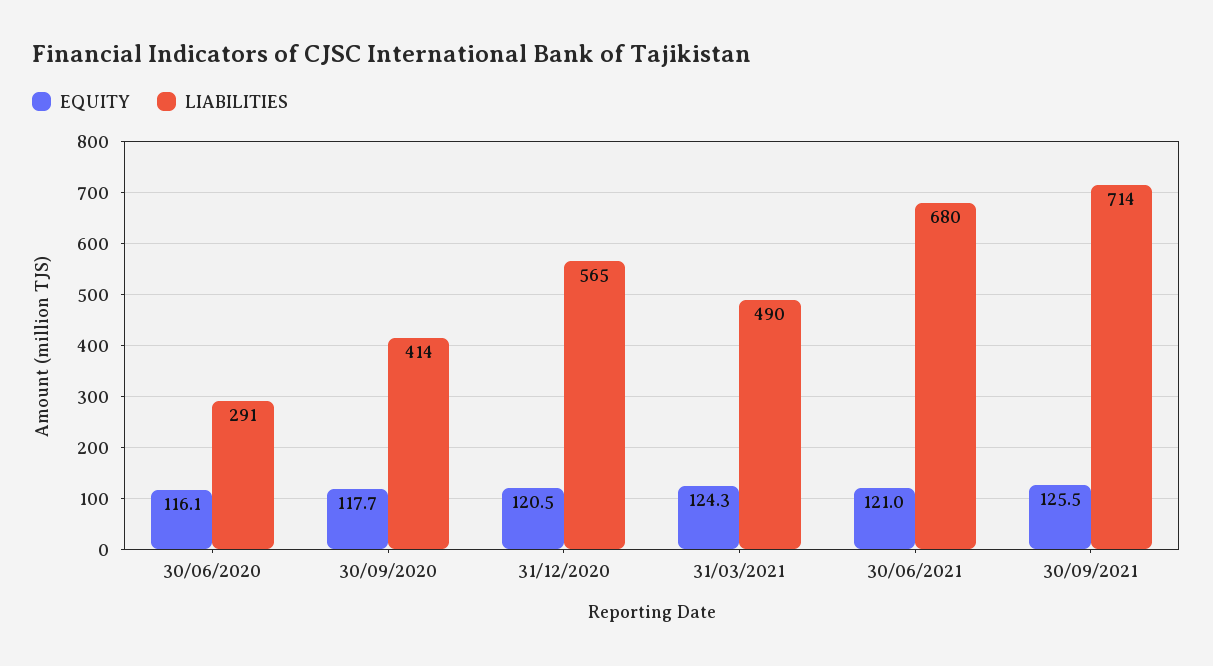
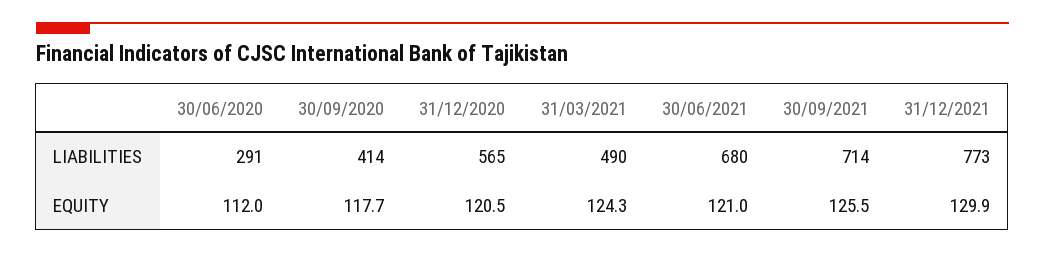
EQUITY, 30/06/2020: 116.1 -> 112
LIABILITIES, 31/12/2021: none -> 773
EQUITY, 31/12/2021: none -> 129.9

